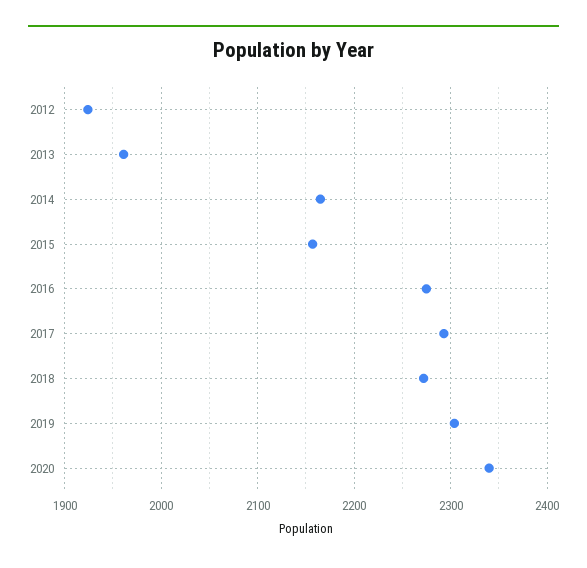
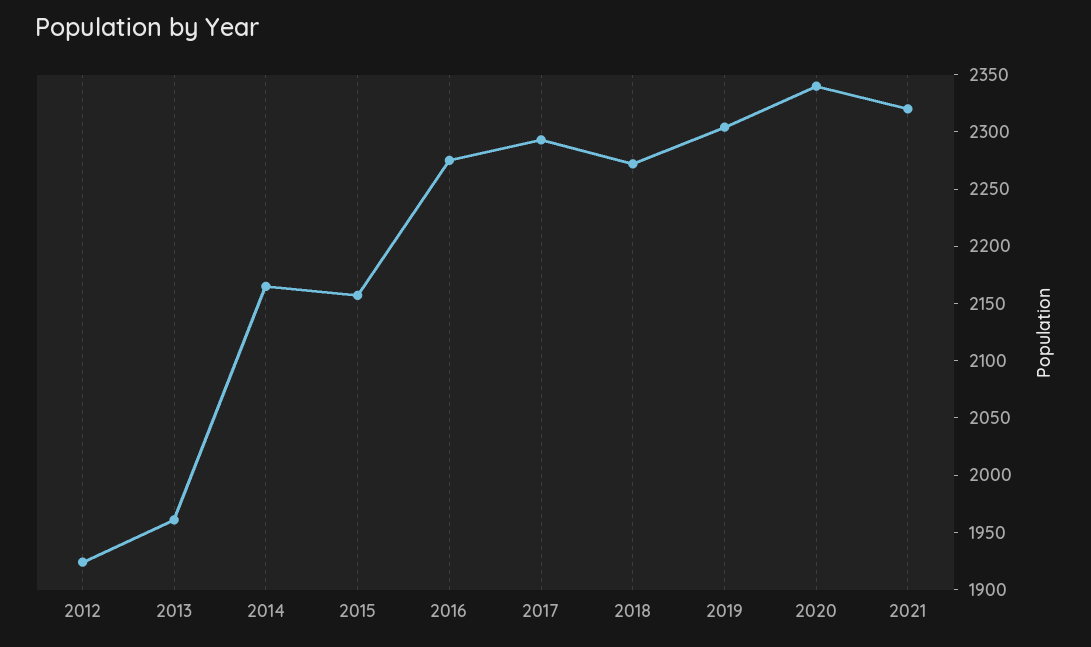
2021: none -> 2320

